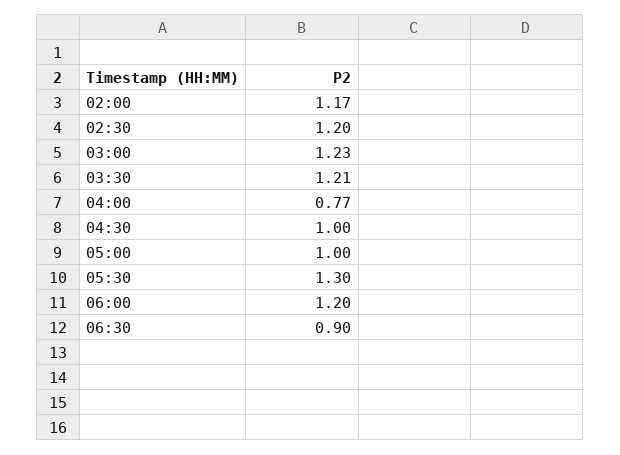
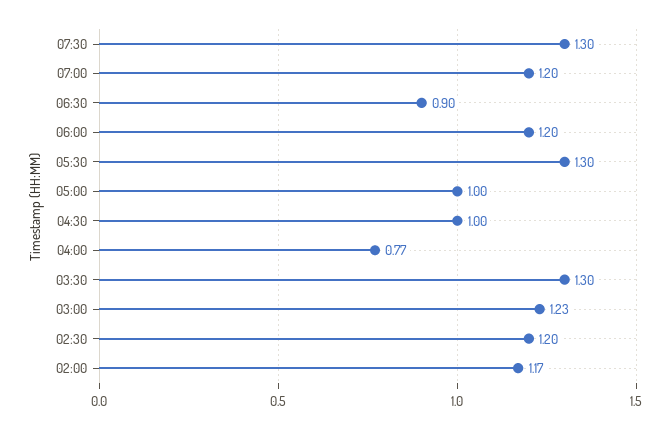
03:30: 1.21 -> 1.3
07:30: none -> 1.3
07:00: none -> 1.2

